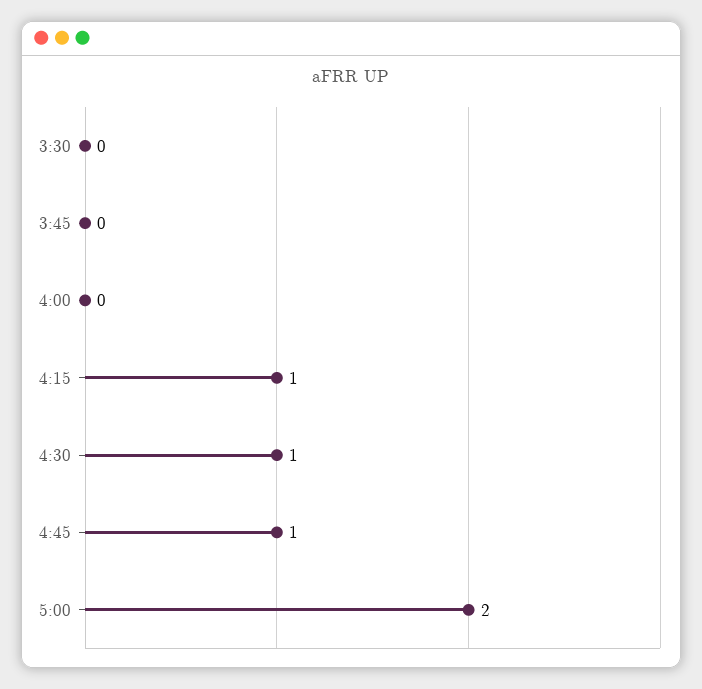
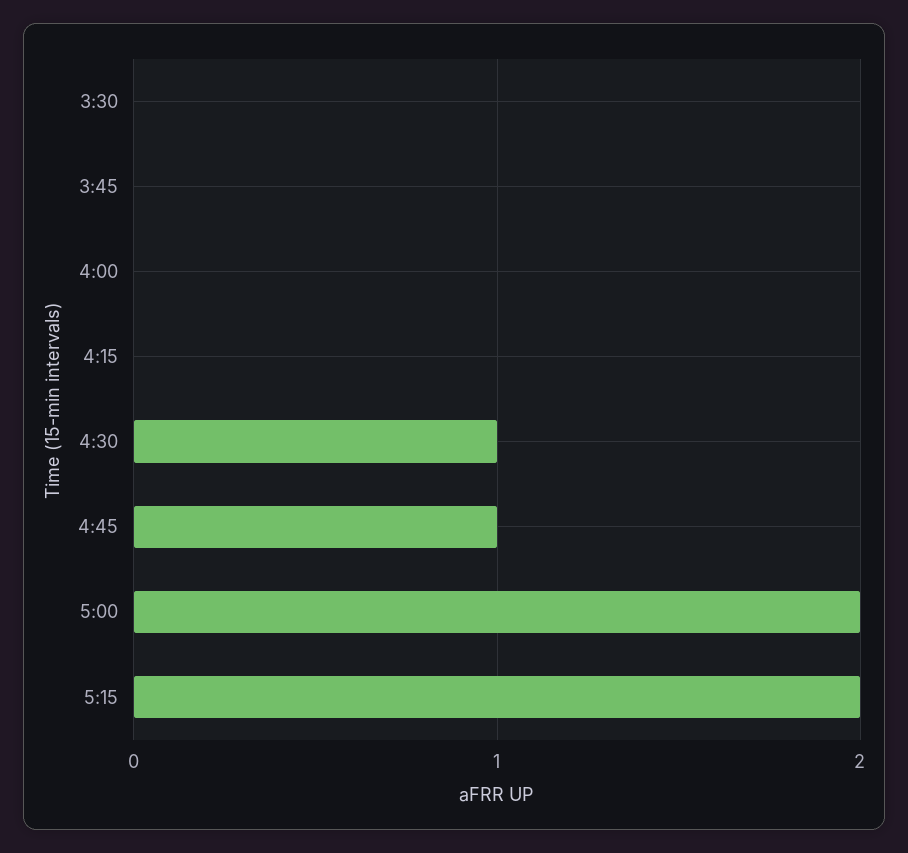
4:15: 1 -> 0
5:15: none -> 2

